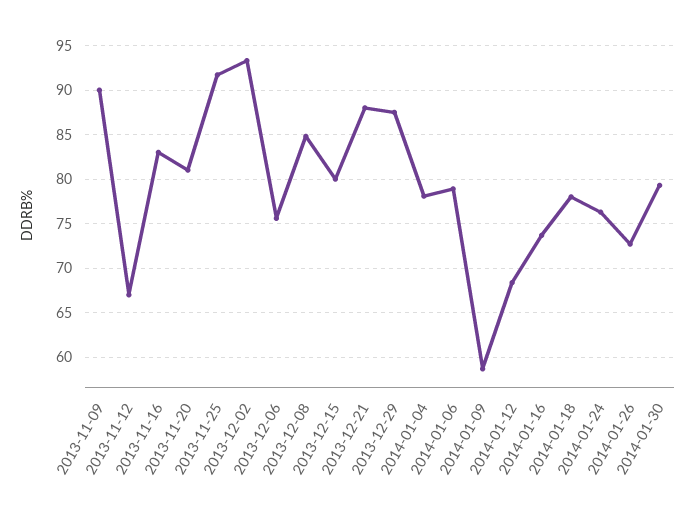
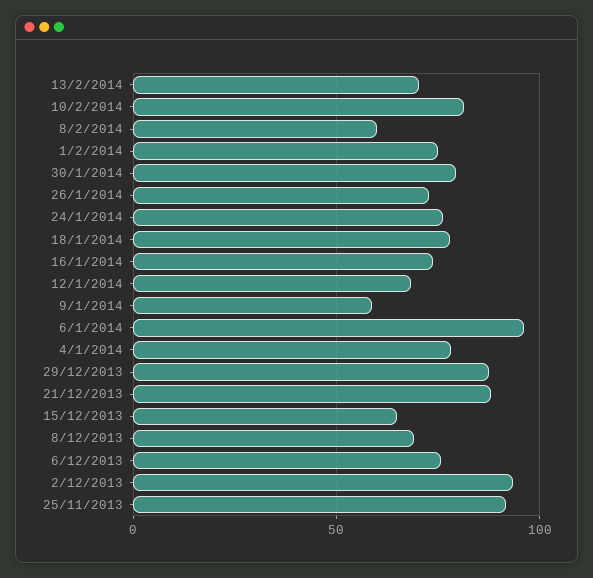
2013-11-09: 90 -> none
2013-11-12: 67 -> none
2013-11-16: 83 -> none
2013-11-20: 81 -> none
2013-12-08: 85 -> 70
2013-12-15: 80 -> 65
2014-01-06: 79 -> 95
13/2/2014: none -> 70
10/2/2014: none -> 80
8/2/2014: none -> 60
1/2/2014: none -> 75

